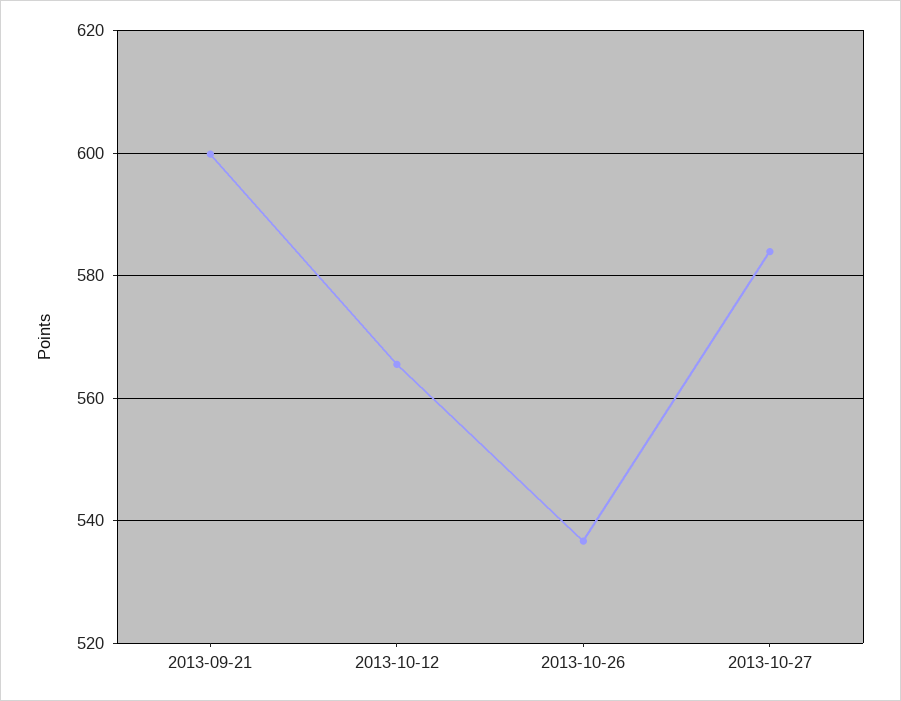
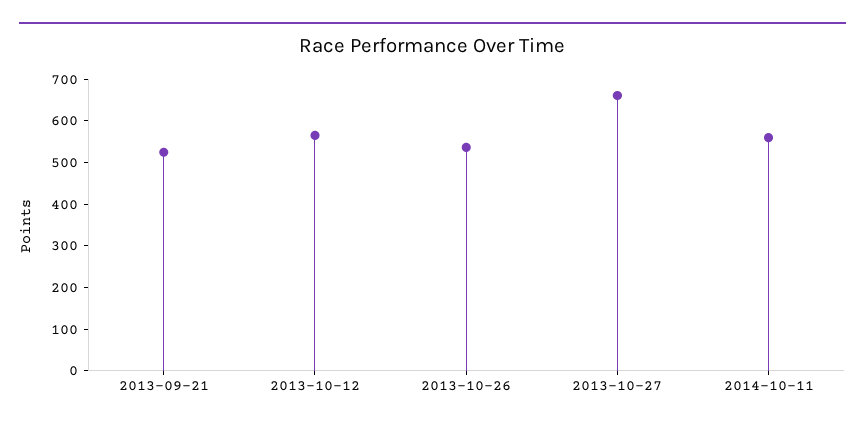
2013-09-21: 600 -> 520
2013-10-27: 584 -> 660
2014-10-11: none -> 560

